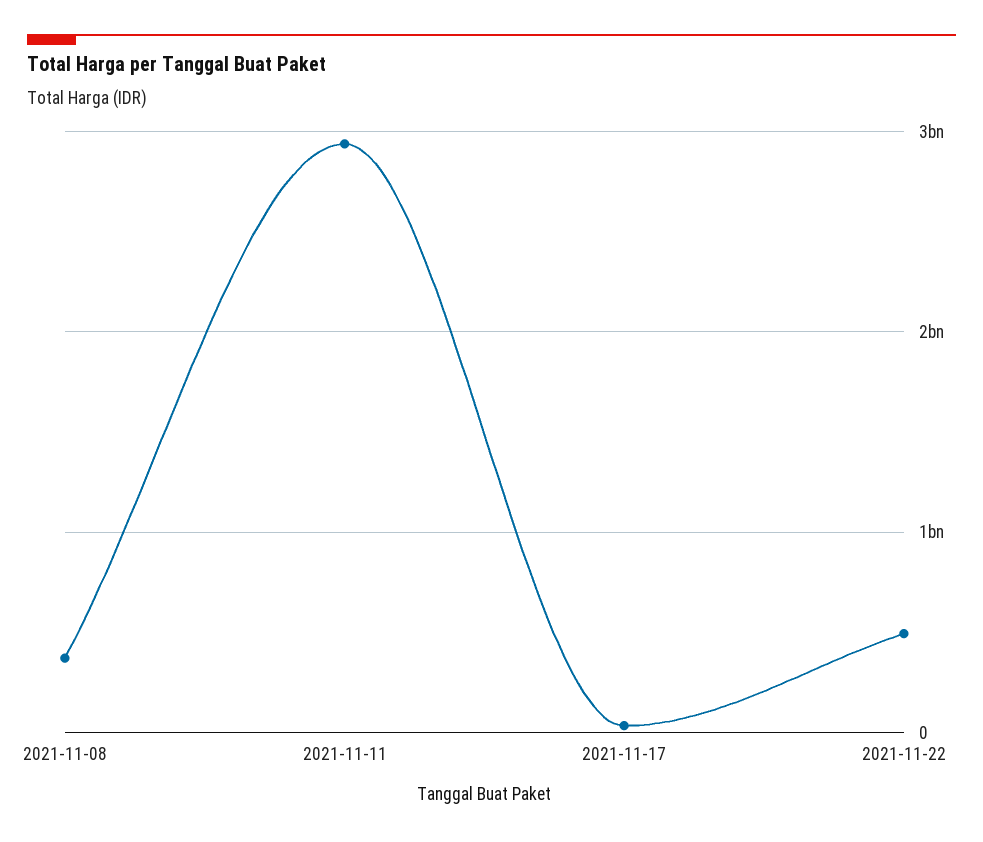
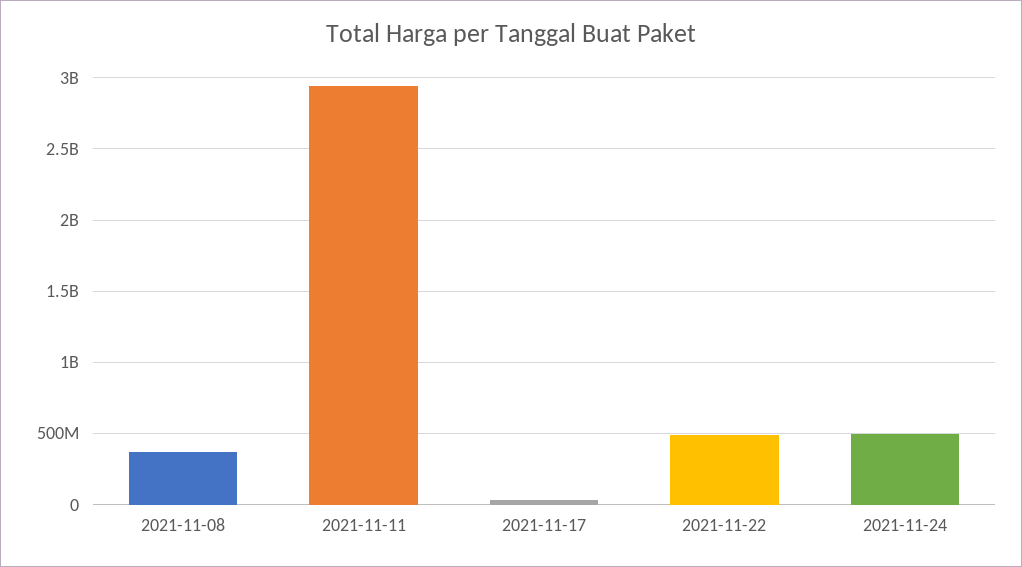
2021-11-24: none -> 500000000

